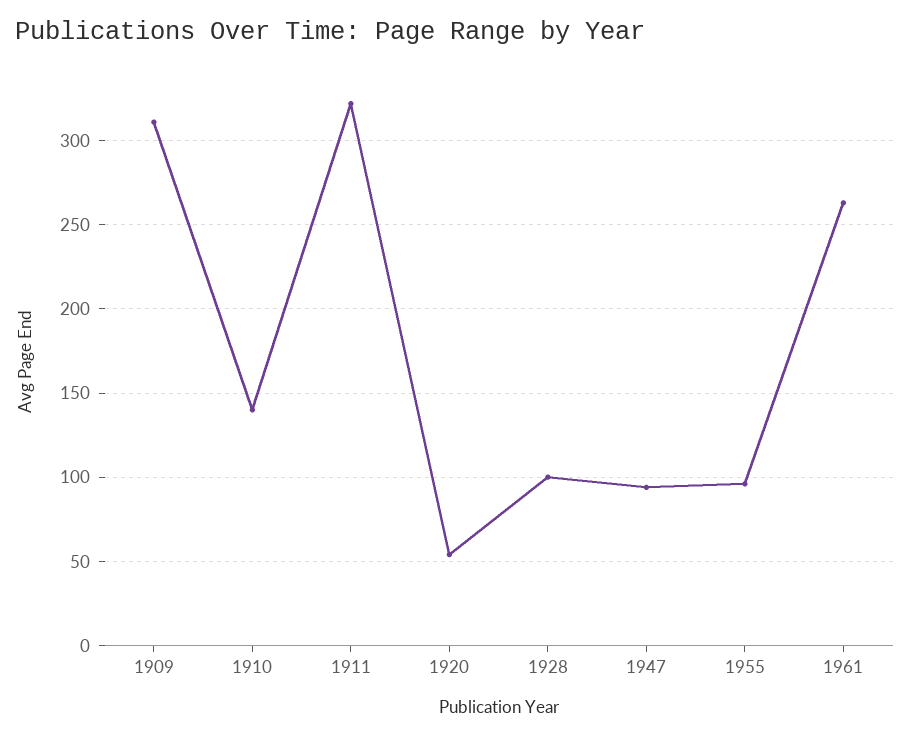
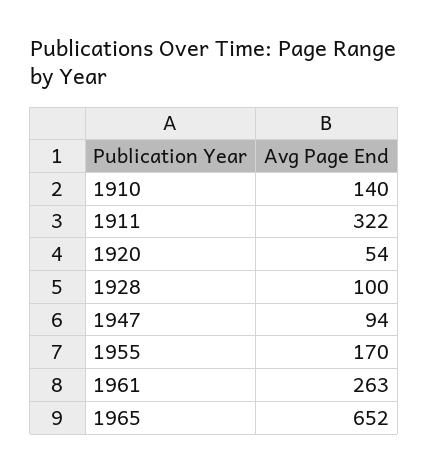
1909: 310 -> none
1955: 95 -> 170
1965: none -> 652

